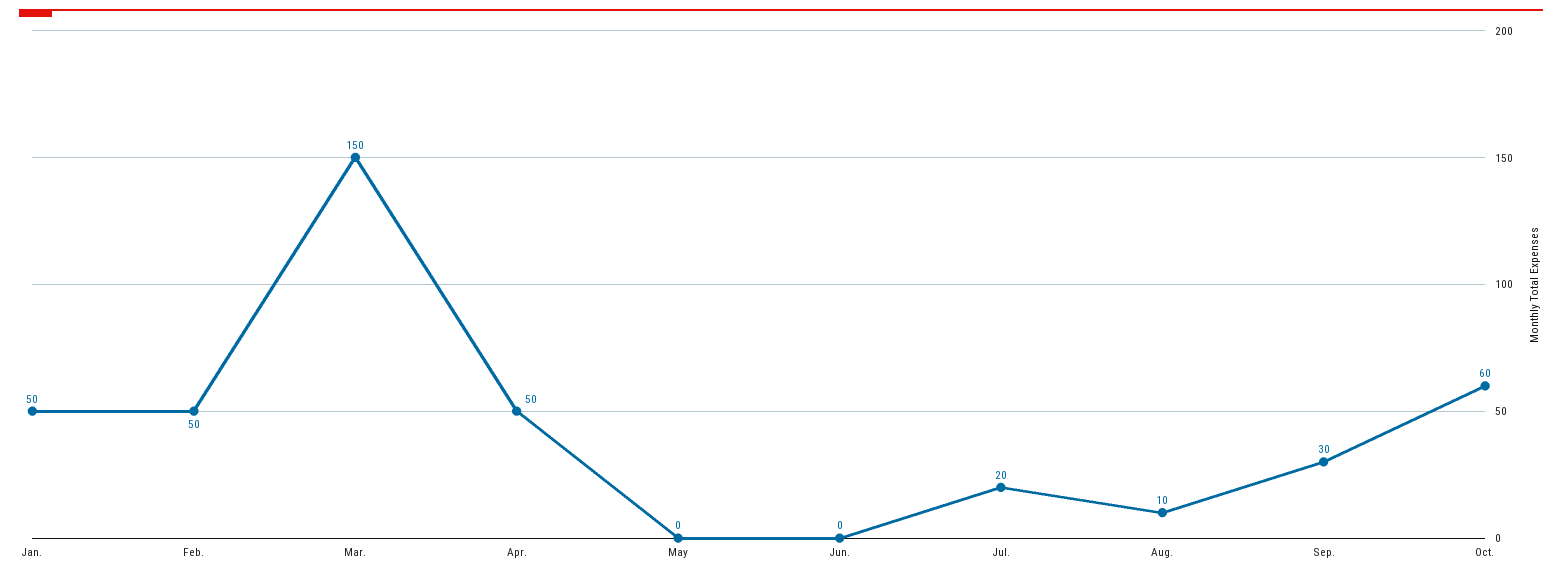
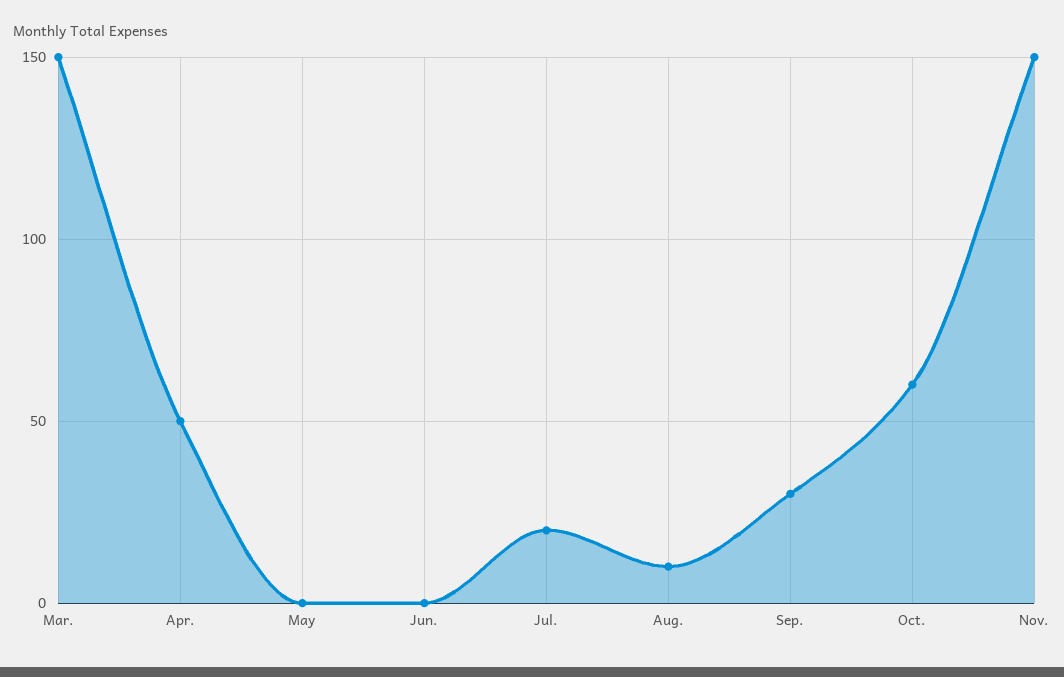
Jan.: 50 -> none
Feb.: 50 -> none
Nov.: none -> 150

